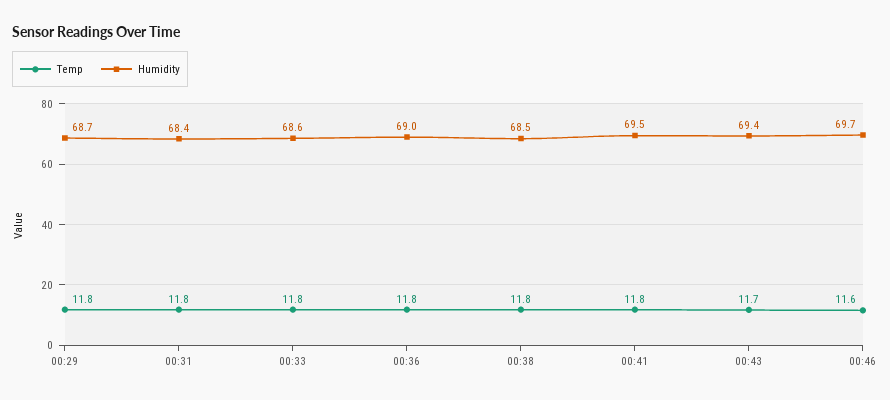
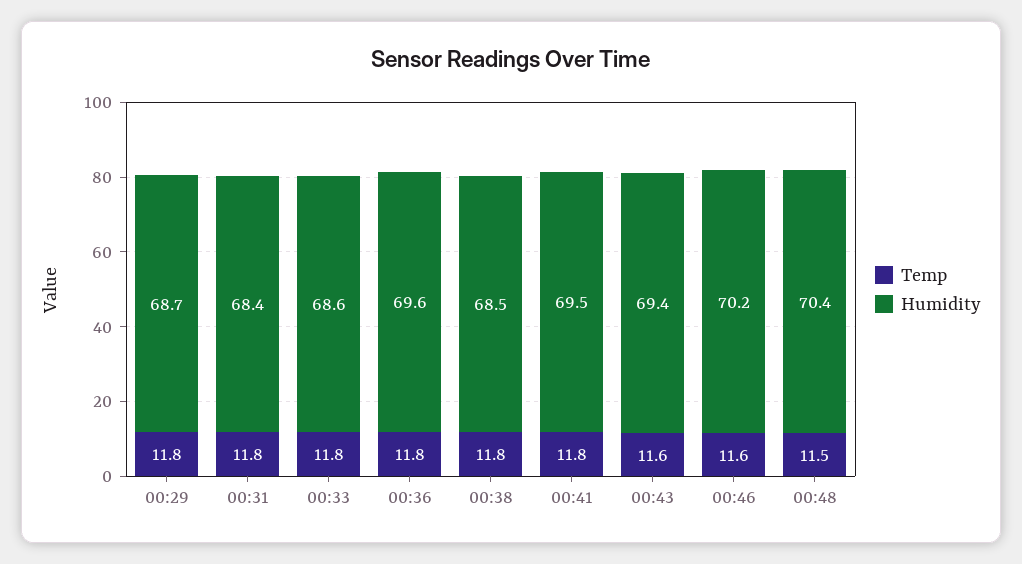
Humidity, 00:36: 69 -> 69.6
Temp, 00:43: 11.7 -> 11.6
Humidity, 00:46: 69.7 -> 70.2
Temp, 00:48: none -> 11.5
Humidity, 00:48: none -> 70.4

